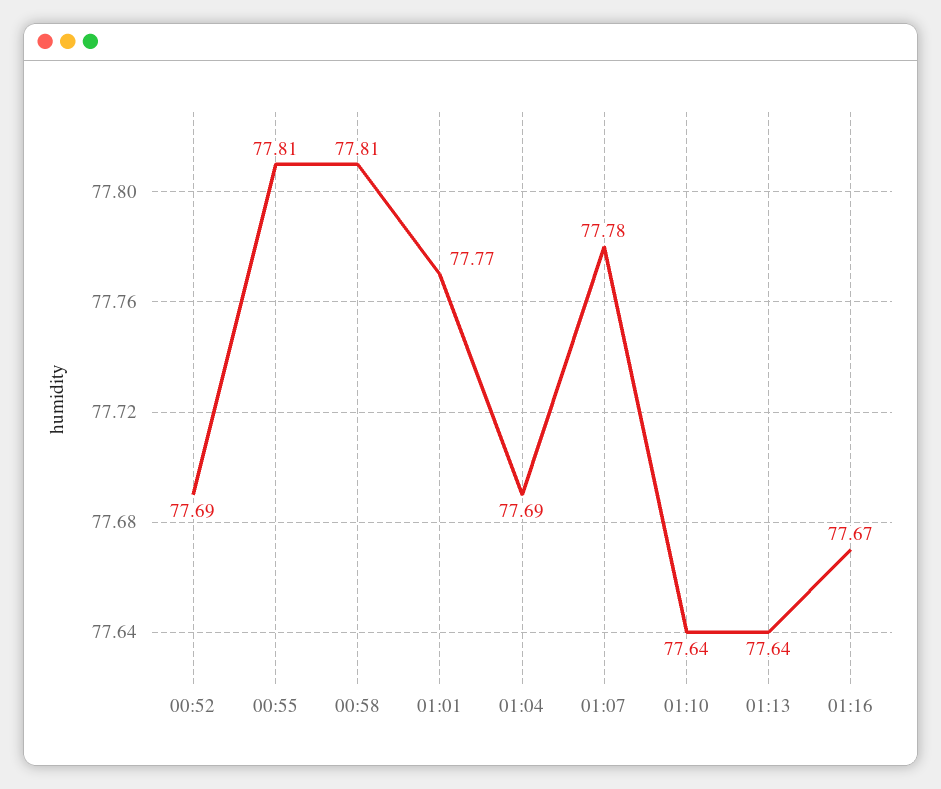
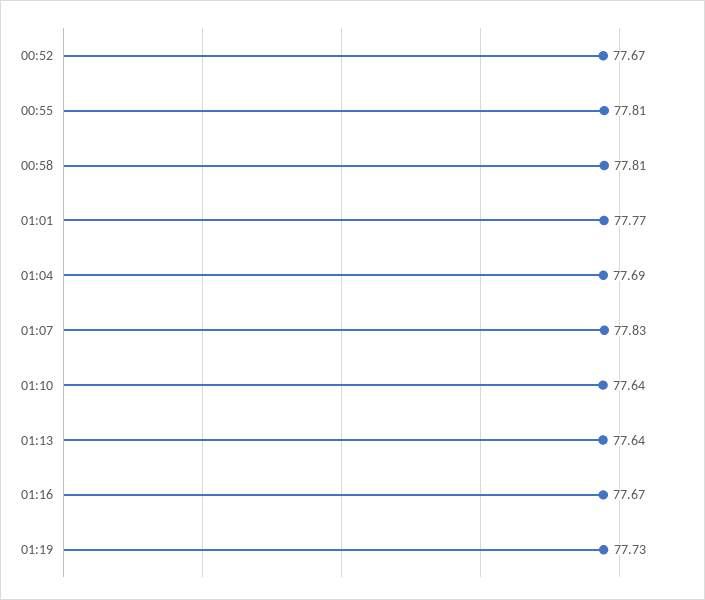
00:52: 77.69 -> 77.67
01:07: 77.78 -> 77.83
01:19: none -> 77.73

